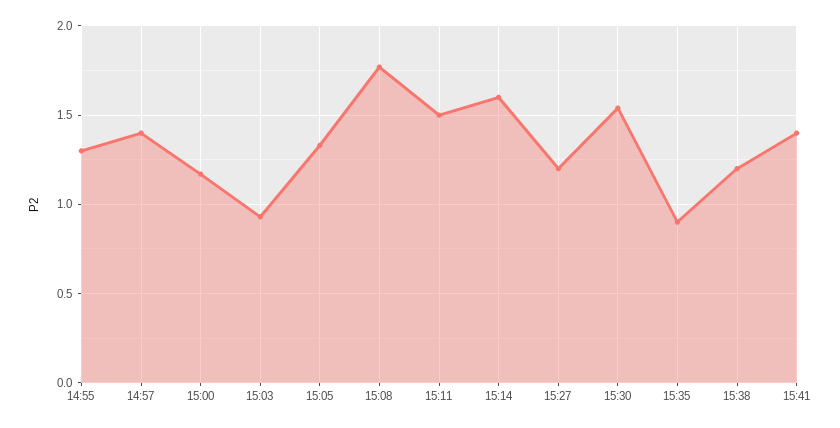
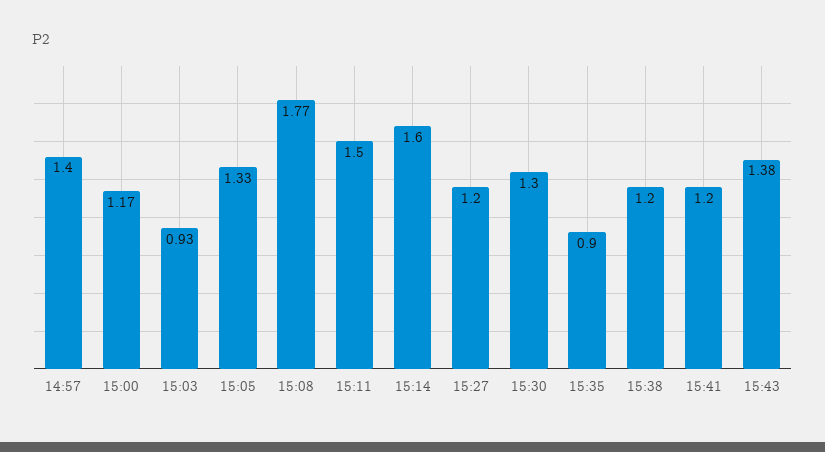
14:55: 1.3 -> none
15:30: 1.55 -> 1.3
15:41: 1.4 -> 1.2
15:43: none -> 1.38

